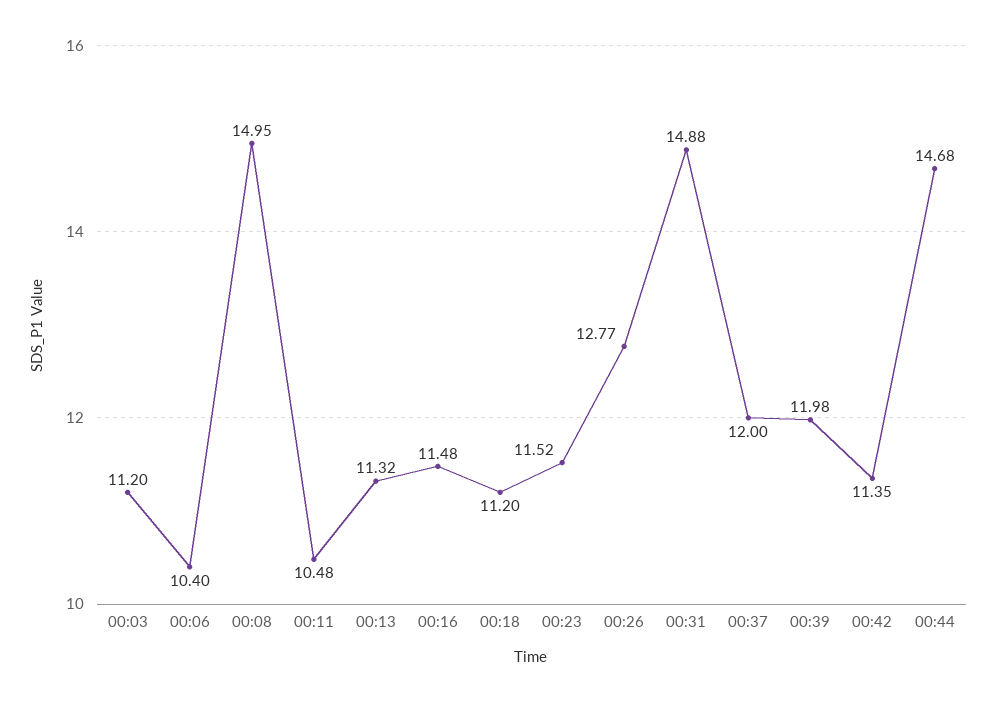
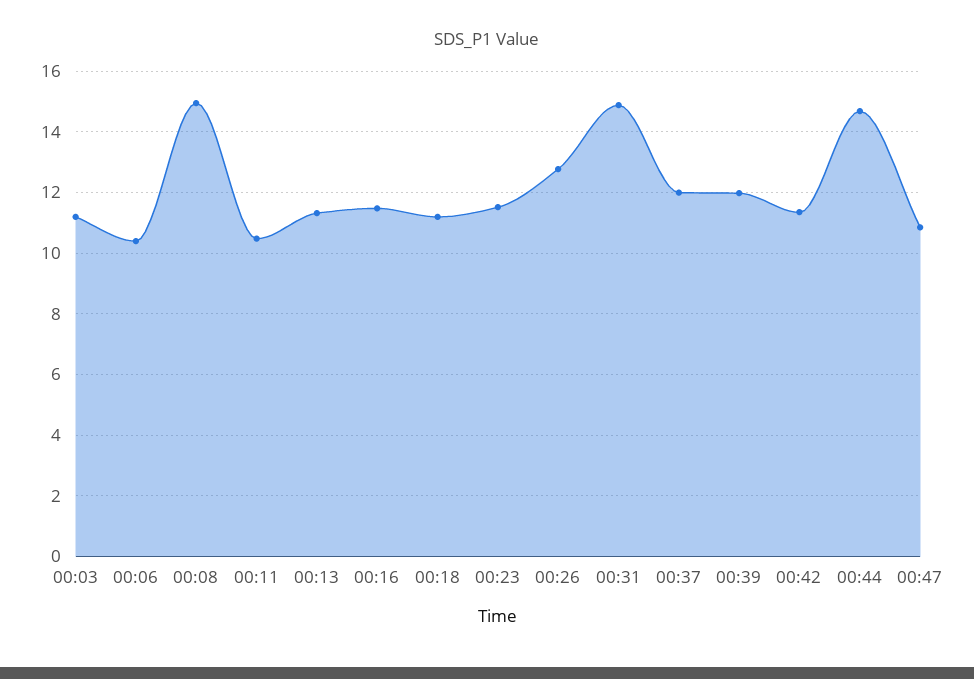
00:47: none -> 10.8

